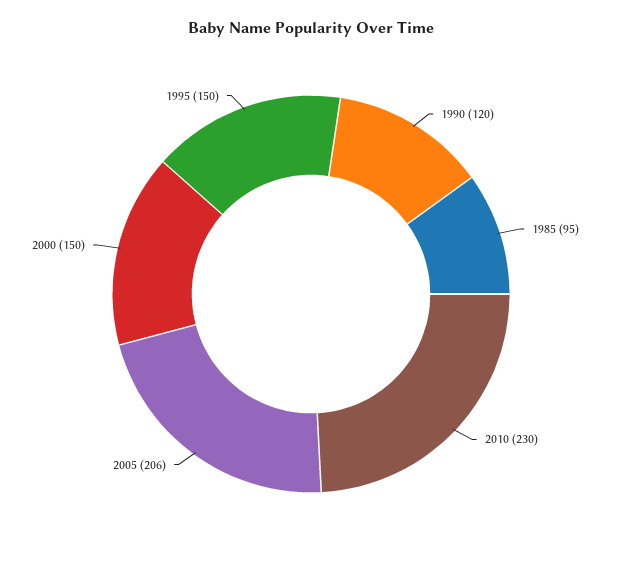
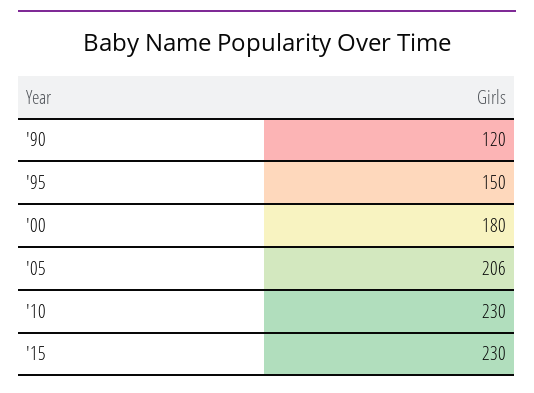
1985: 95 -> none
2000: 150 -> 180
'15: none -> 230

